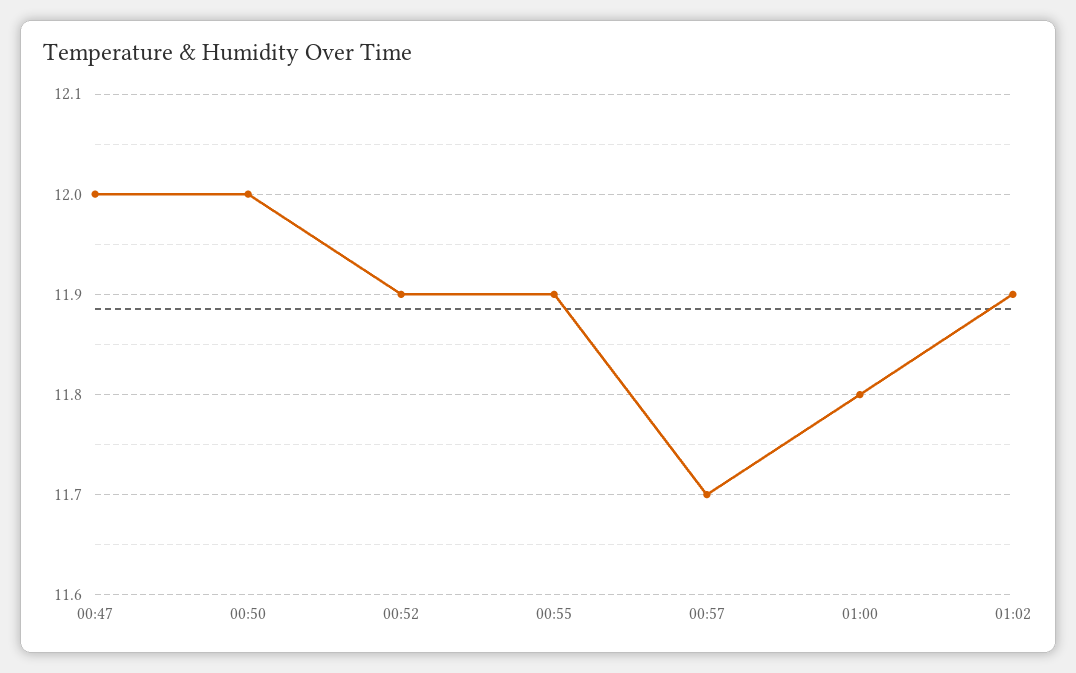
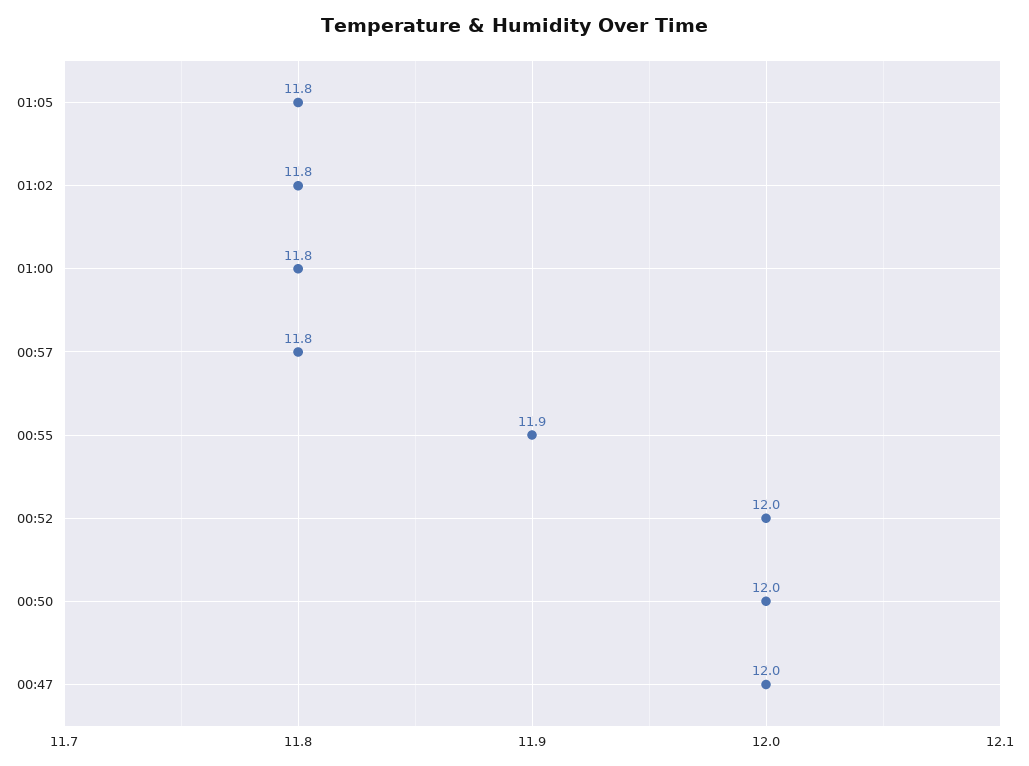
00:52: 11.9 -> 12
00:57: 11.7 -> 11.8
01:02: 11.9 -> 11.8
01:05: none -> 11.8

